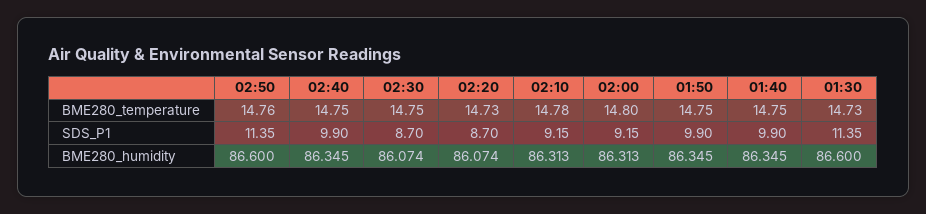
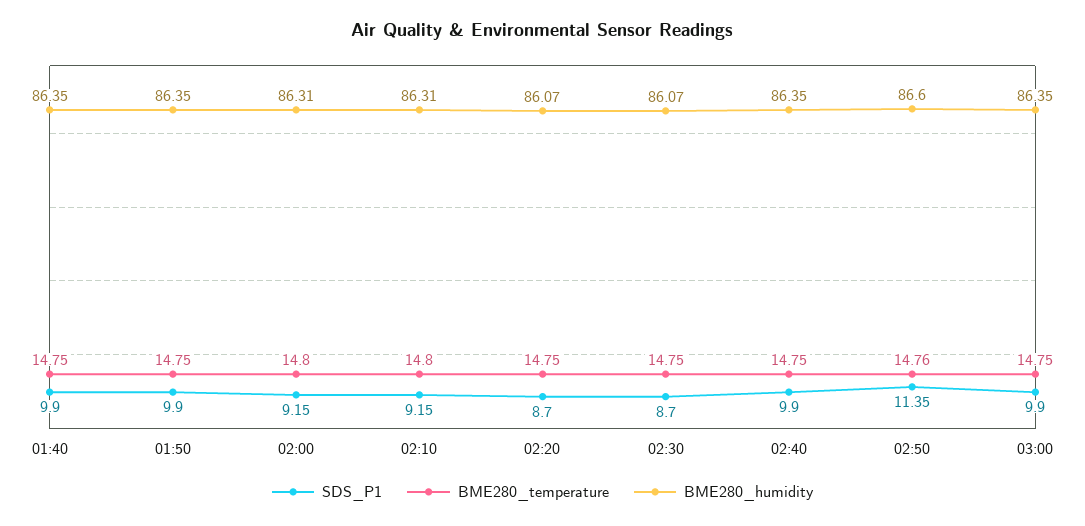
BME280_temperature, 02:20: 14.73 -> 14.75
BME280_temperature, 02:10: 14.78 -> 14.8
BME280_temperature, 01:30: 14.73 -> none
SDS_P1, 01:30: 11.35 -> none
BME280_humidity, 01:30: 86.6 -> none
SDS_P1, 03:00: none -> 9.9
BME280_temperature, 03:00: none -> 14.75
BME280_humidity, 03:00: none -> 86.35

